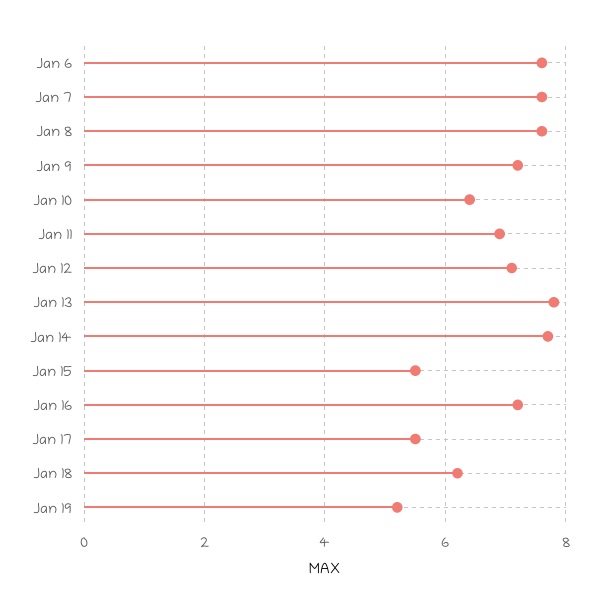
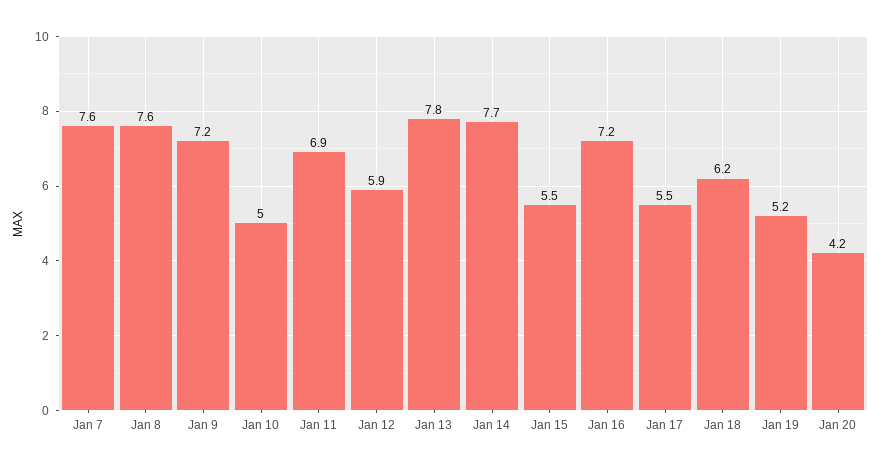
Jan 6: 7.5 -> none
Jan 10: 6.5 -> 5
Jan 12: 7 -> 5.9
Jan 20: none -> 4.2

